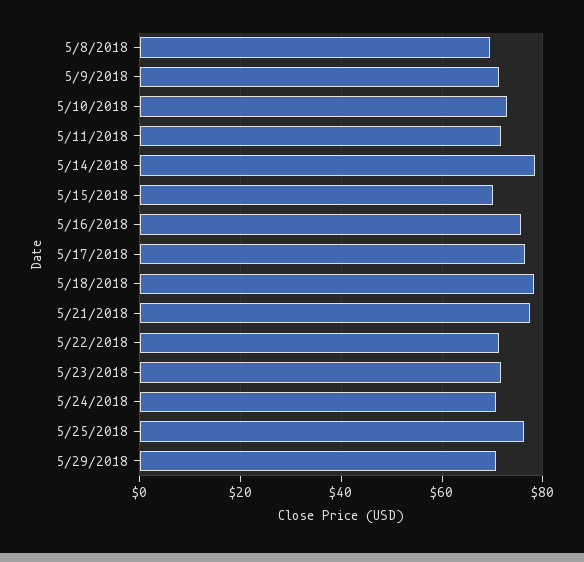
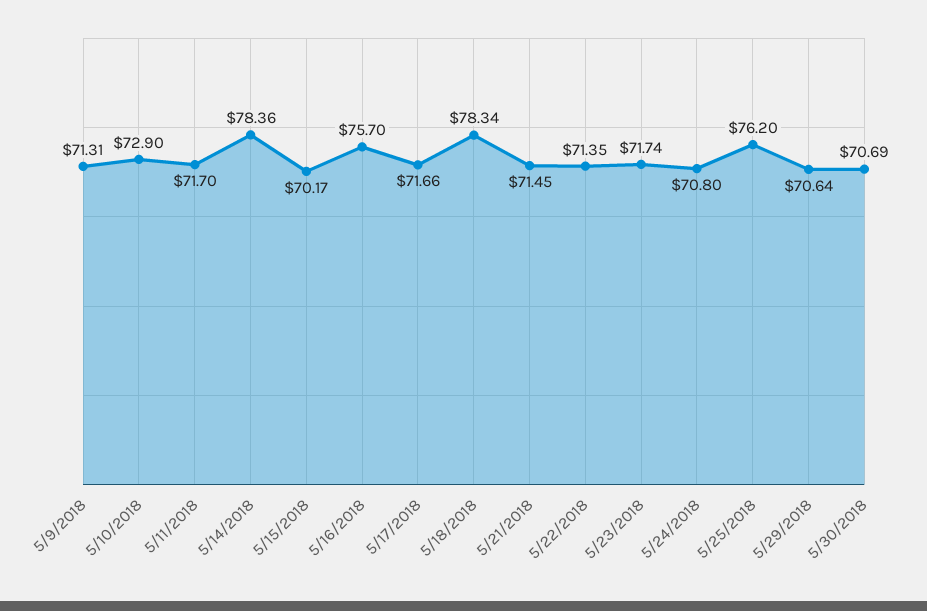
5/8/2018: 70 -> none
5/17/2018: 76 -> 71.66
5/21/2018: 78 -> 71.45
5/30/2018: none -> 70.69

